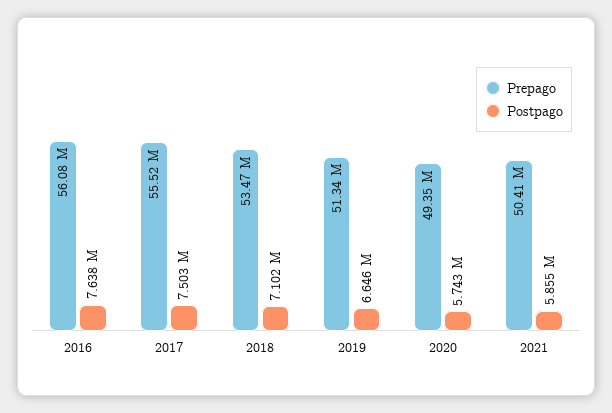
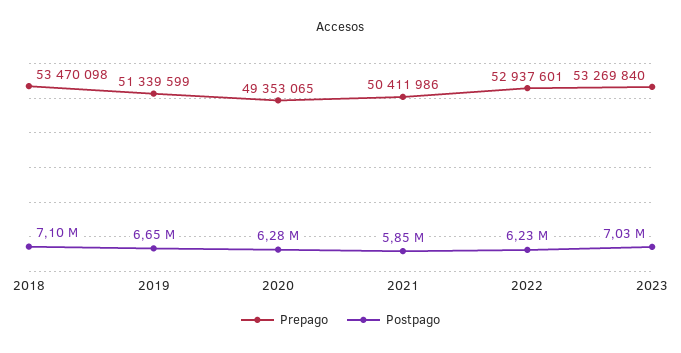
Prepago, 2016: 56080000 -> none
Postpago, 2016: 7638000 -> none
Prepago, 2017: 55520000 -> none
Postpago, 2017: 7503000 -> none
Postpago, 2020: 5743000 -> 6280000
Prepago, 2022: none -> 52937601
Postpago, 2022: none -> 6230000
Prepago, 2023: none -> 53269840
Postpago, 2023: none -> 7030000

